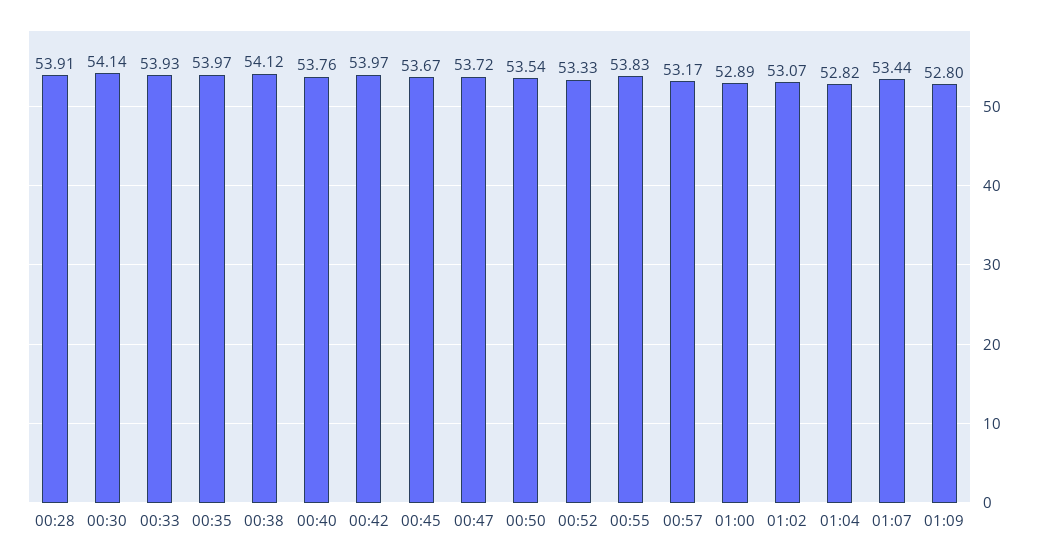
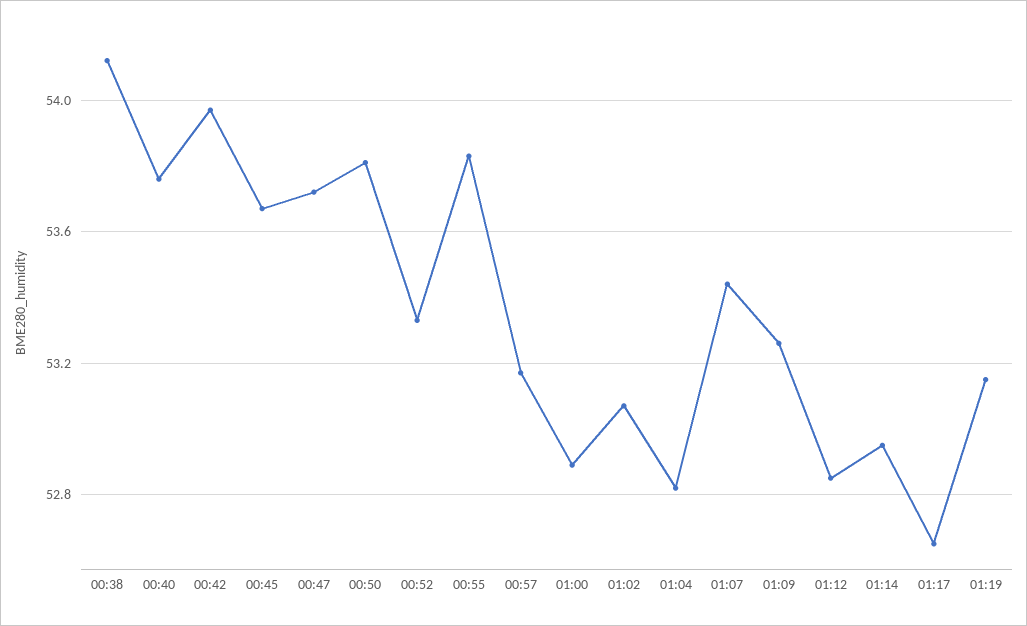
00:28: 53.91 -> none
00:30: 54.14 -> none
00:33: 53.93 -> none
00:35: 53.97 -> none
00:50: 53.54 -> 53.8
01:09: 52.8 -> 53.25
01:12: none -> 52.85
01:14: none -> 52.95
01:17: none -> 52.65
01:19: none -> 53.15

